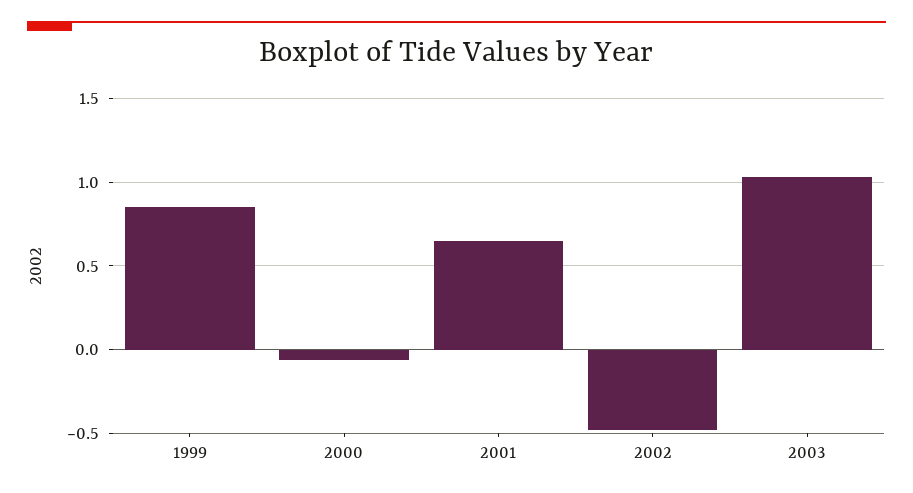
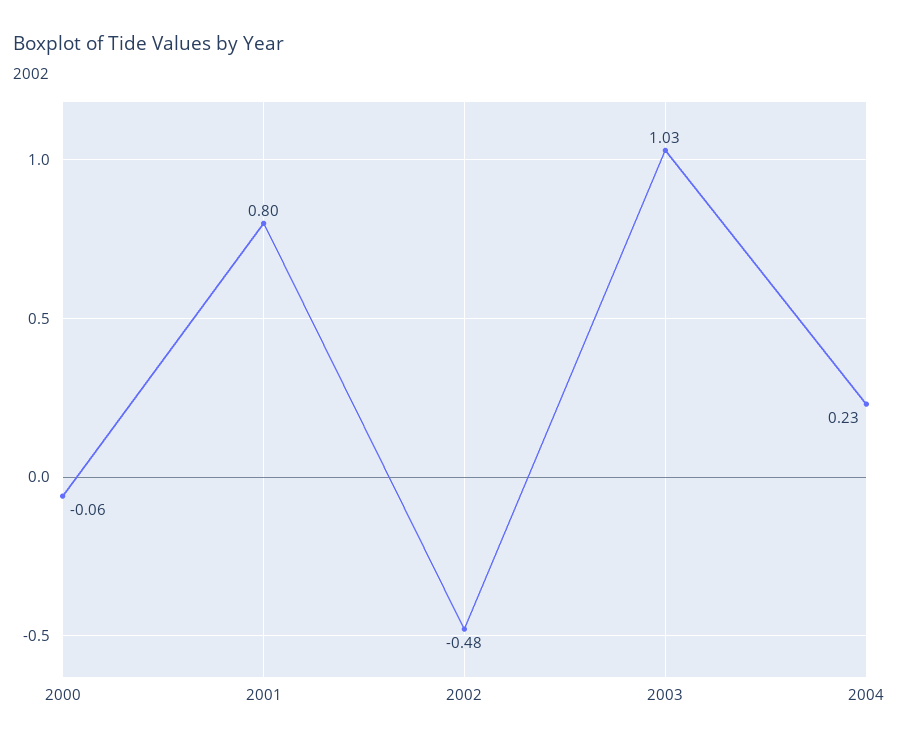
1999: 0.85 -> none
2001: 0.65 -> 0.8
2004: none -> 0.23

